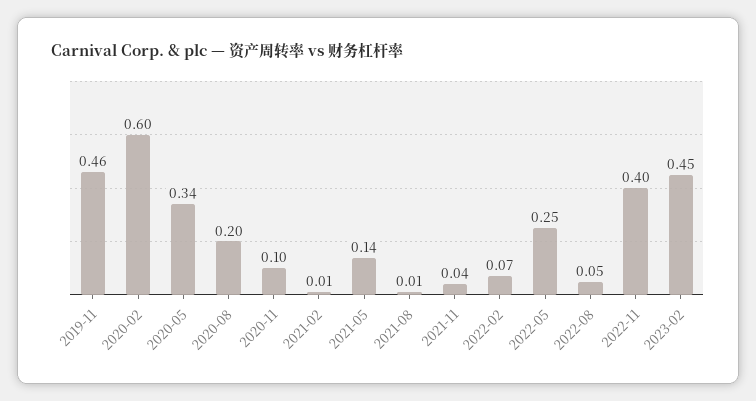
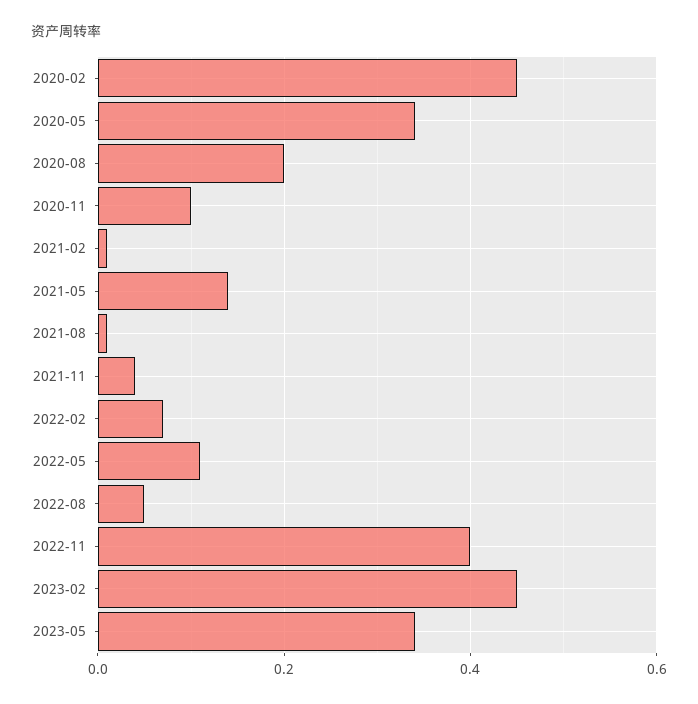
2019-11: 0.46 -> none
2020-02: 0.6 -> 0.45
2022-05: 0.25 -> 0.1
2023-05: none -> 0.35

